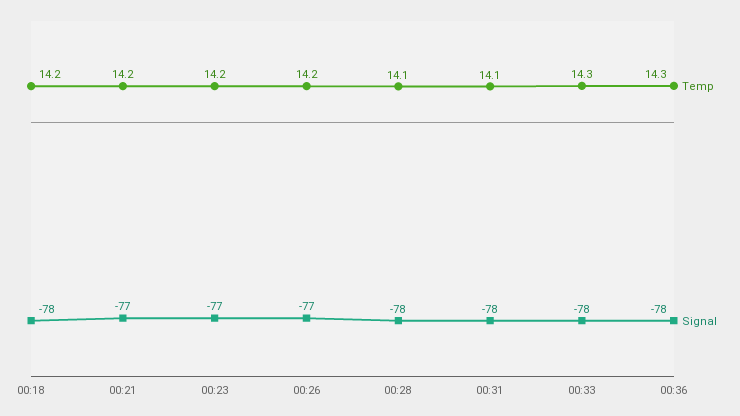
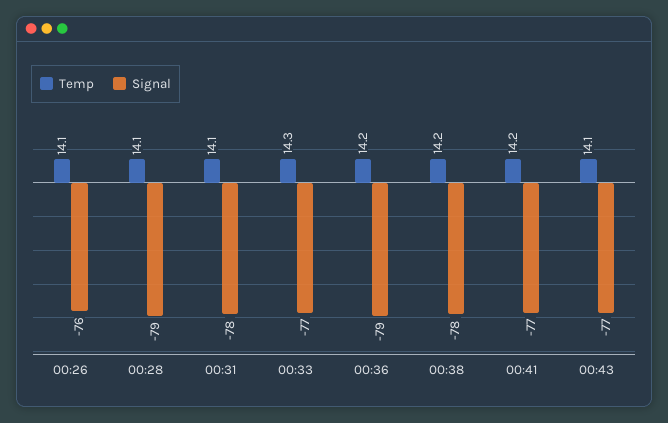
Temp, 00:18: 14.2 -> none
Signal, 00:18: -78 -> none
Temp, 00:21: 14.2 -> none
Signal, 00:21: -77 -> none
Temp, 00:23: 14.2 -> none
Signal, 00:23: -77 -> none
Temp, 00:26: 14.2 -> 14.1
Signal, 00:26: -77 -> -76
Signal, 00:28: -78 -> -79
Signal, 00:33: -78 -> -77
Temp, 00:36: 14.3 -> 14.2
Signal, 00:36: -78 -> -79
Temp, 00:38: none -> 14.2
Signal, 00:38: none -> -78
Temp, 00:41: none -> 14.2
Signal, 00:41: none -> -77
Temp, 00:43: none -> 14.1
Signal, 00:43: none -> -77

